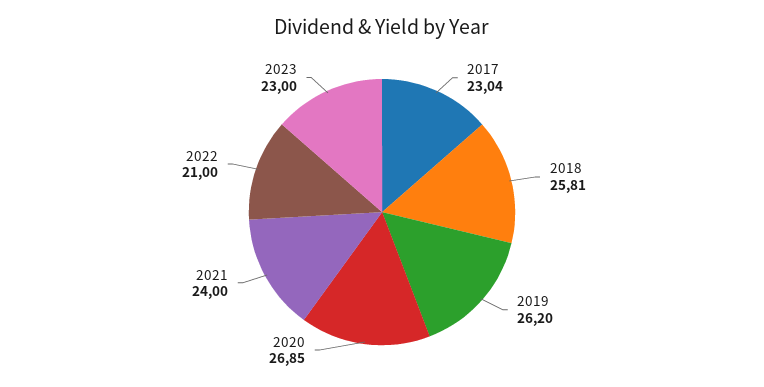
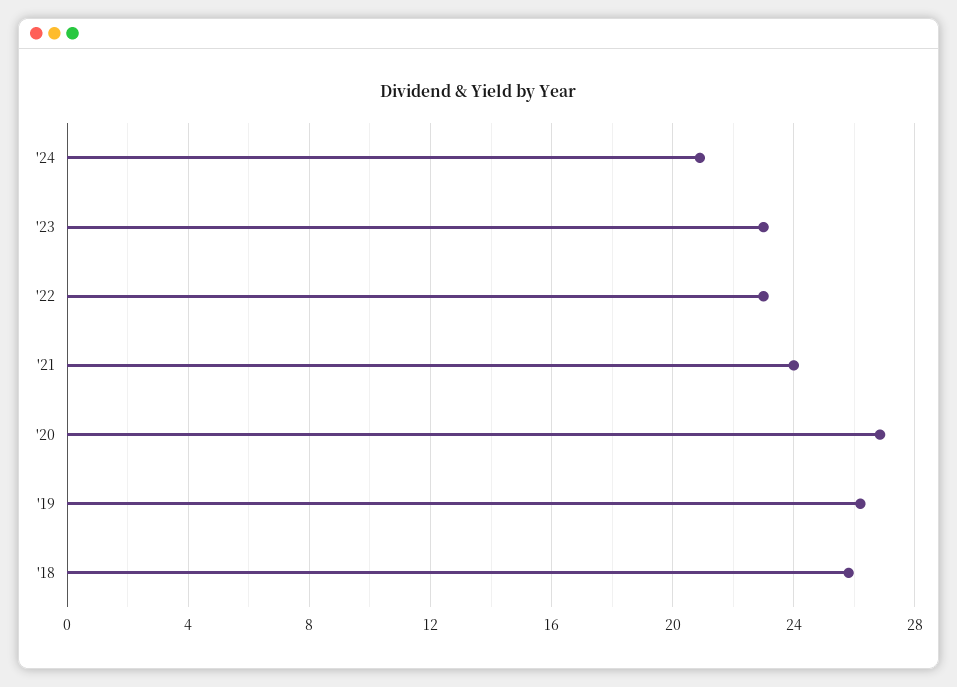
2017: 23.04 -> none
2022: 21 -> 23
'24: none -> 21

